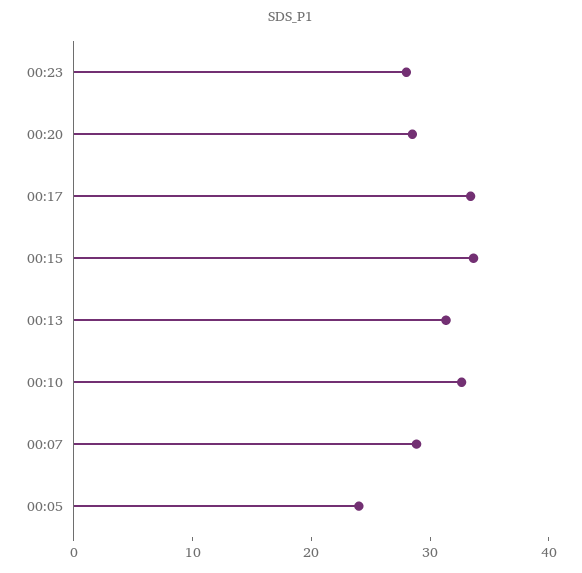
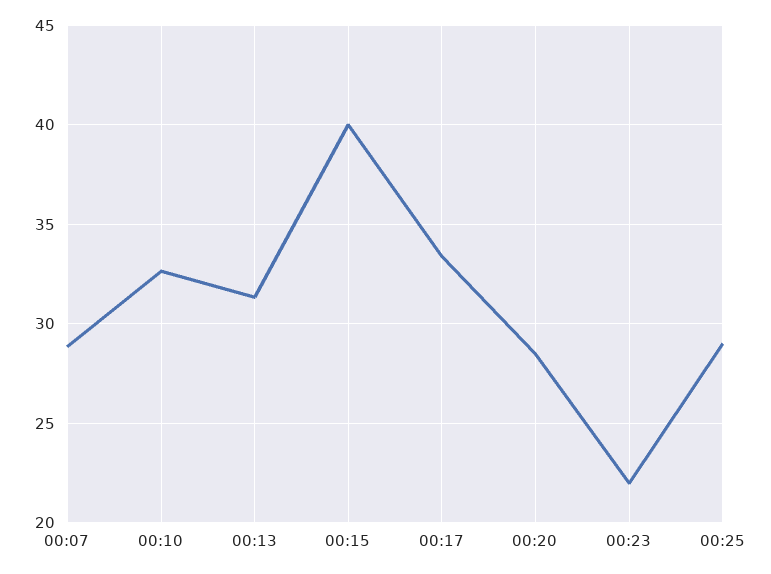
00:23: 28 -> 22
00:15: 34 -> 40
00:05: 24 -> none
00:25: none -> 29

